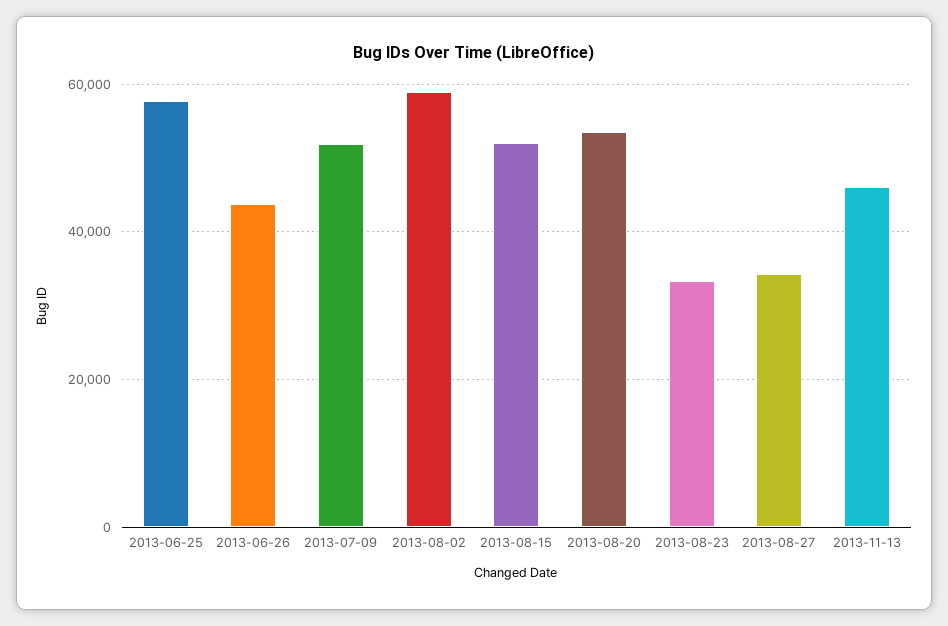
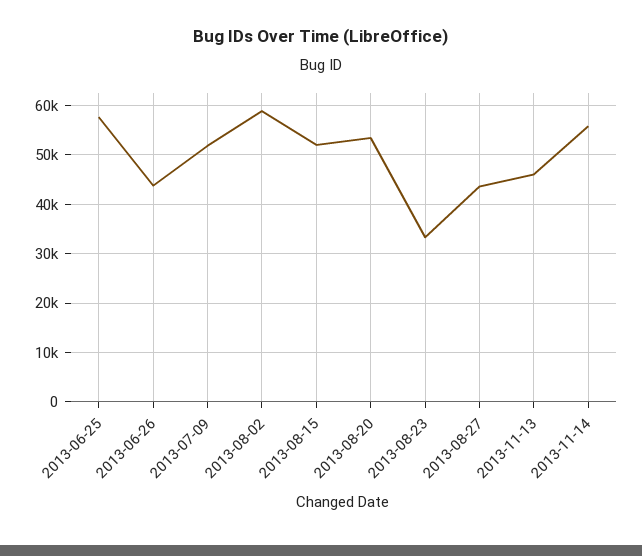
2013-08-27: 34000 -> 44000
2013-11-14: none -> 56000

